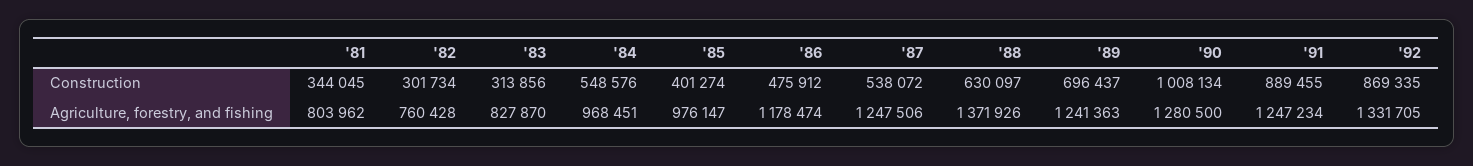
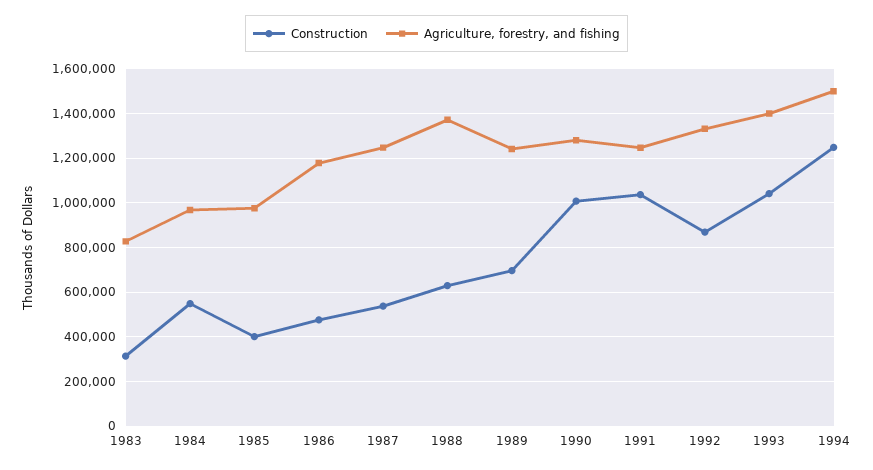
Construction, '81: 344045 -> none
Construction, '82: 301734 -> none
Construction, '91: 889455 -> 1050000
Agriculture, forestry, and fishing, '81: 803962 -> none
Agriculture, forestry, and fishing, '82: 760428 -> none
Construction, 1993: none -> 1050000
Agriculture, forestry, and fishing, 1993: none -> 1400000
Construction, 1994: none -> 1250000
Agriculture, forestry, and fishing, 1994: none -> 1500000

